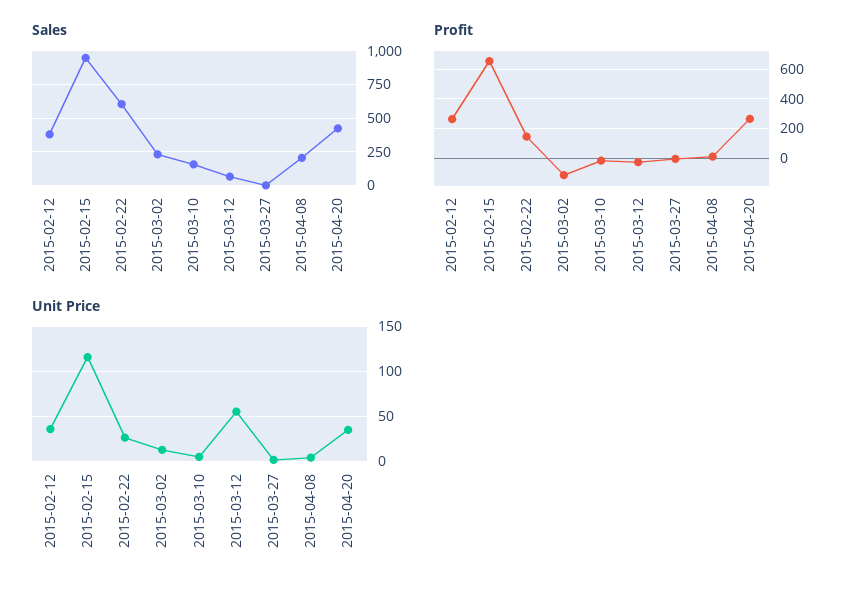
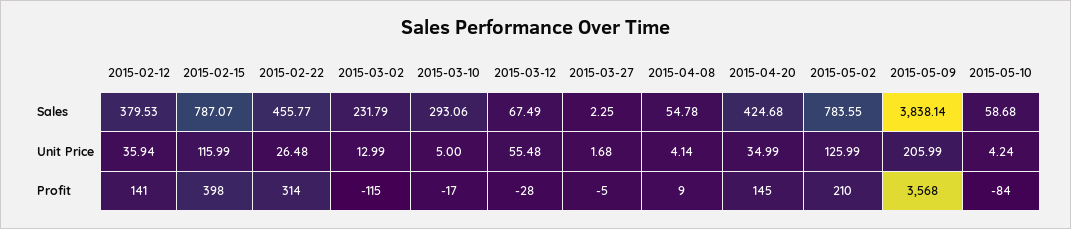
Sales, 2015-02-15: 950 -> 787.07
Sales, 2015-02-22: 600 -> 455.77
Sales, 2015-03-10: 150 -> 293.06
Sales, 2015-04-08: 200 -> 54.78
Profit, 2015-02-12: 250 -> 141
Profit, 2015-02-15: 650 -> 398
Profit, 2015-02-22: 150 -> 314
Profit, 2015-04-20: 250 -> 145
Sales, 2015-05-02: none -> 783.55
Sales, 2015-05-09: none -> 3838.14
Sales, 2015-05-10: none -> 58.68
Unit Price, 2015-05-02: none -> 125.99
Unit Price, 2015-05-09: none -> 205.99
Unit Price, 2015-05-10: none -> 4.24
Profit, 2015-05-02: none -> 210
Profit, 2015-05-09: none -> 3568
Profit, 2015-05-10: none -> -84

